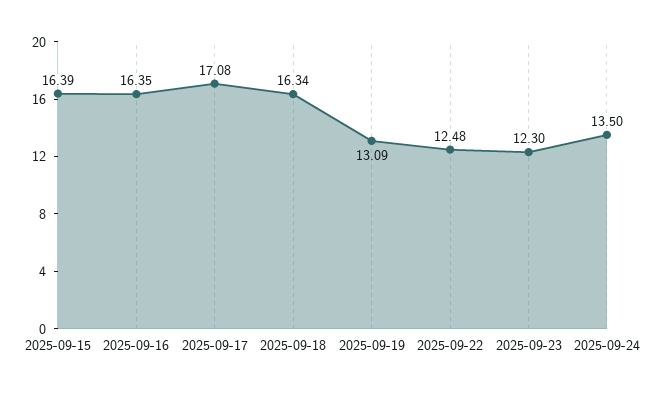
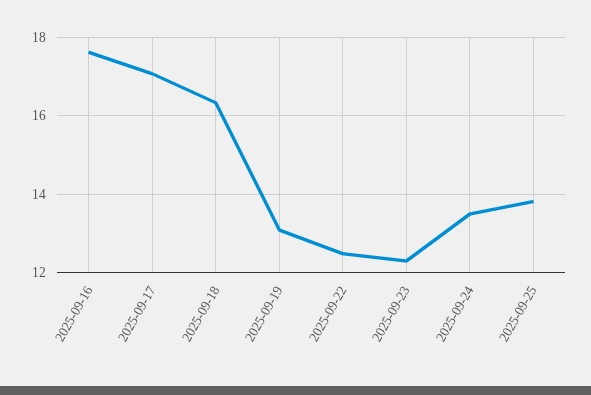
2025-09-15: 16.39 -> none
2025-09-16: 16.35 -> 17.6
2025-09-25: none -> 13.8

